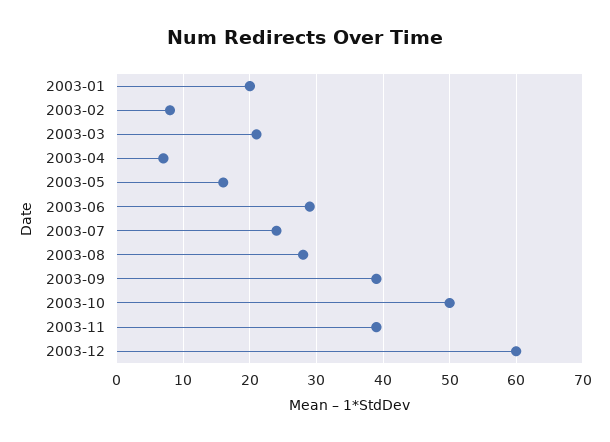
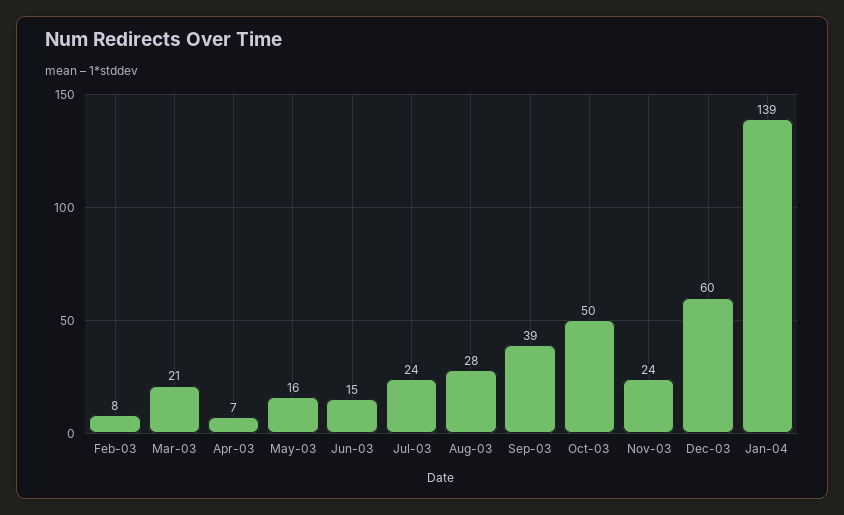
2003-01: 20 -> none
2003-06: 29 -> 15
2003-11: 39 -> 24
Jan-04: none -> 139

